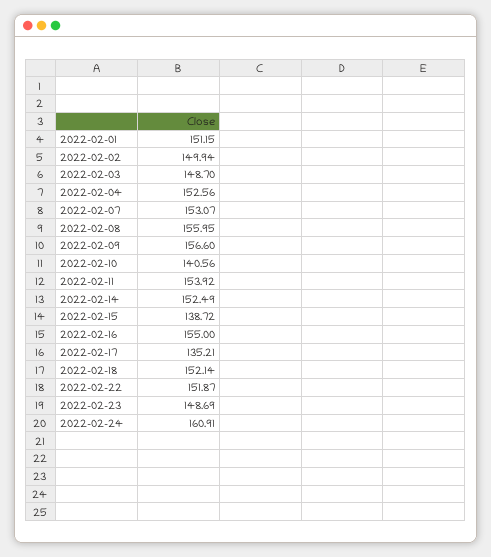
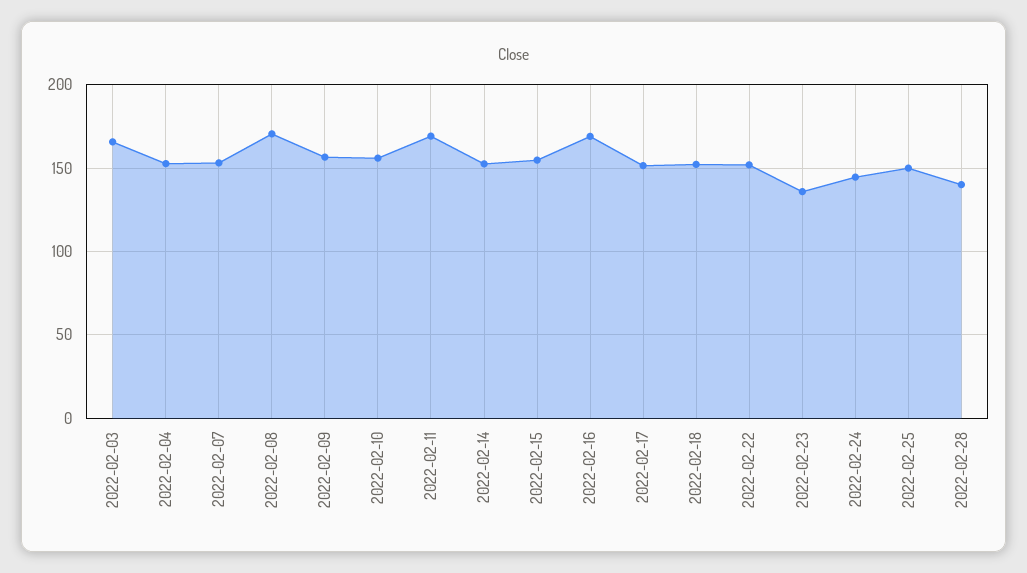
2022-02-01: 151.15 -> none
2022-02-02: 149.94 -> none
2022-02-03: 148.7 -> 165
2022-02-08: 155.95 -> 170
2022-02-10: 140.56 -> 155
2022-02-11: 153.92 -> 170
2022-02-15: 138.72 -> 155
2022-02-16: 155 -> 170
2022-02-17: 135.21 -> 150
2022-02-23: 148.69 -> 135
2022-02-24: 160.91 -> 145
2022-02-25: none -> 150
2022-02-28: none -> 140

